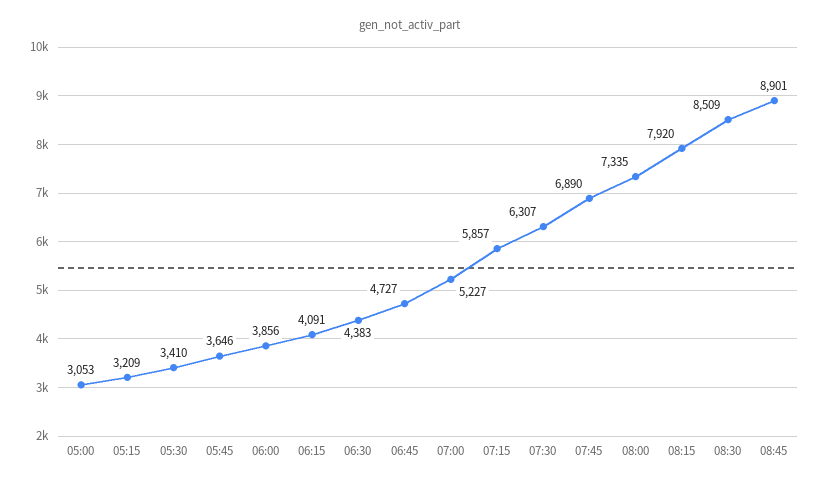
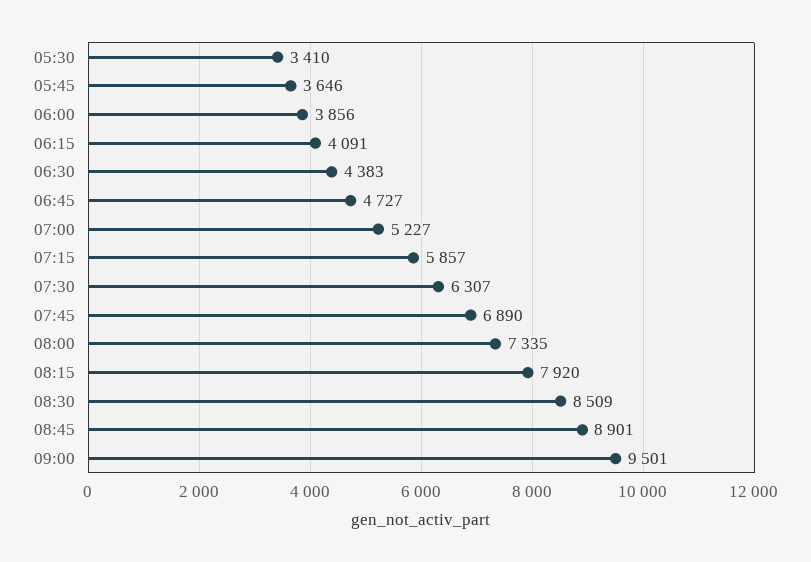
05:00: 3053 -> none
05:15: 3209 -> none
09:00: none -> 9501

